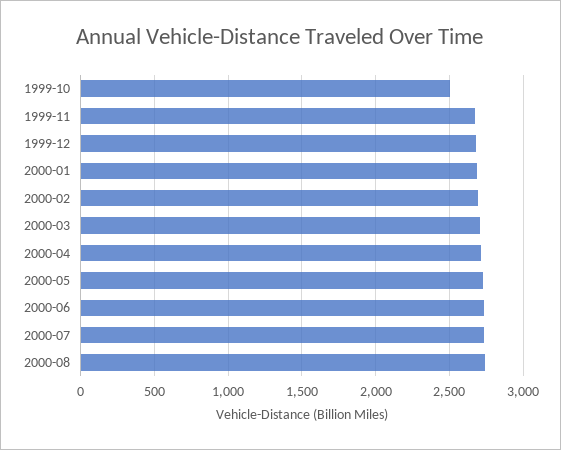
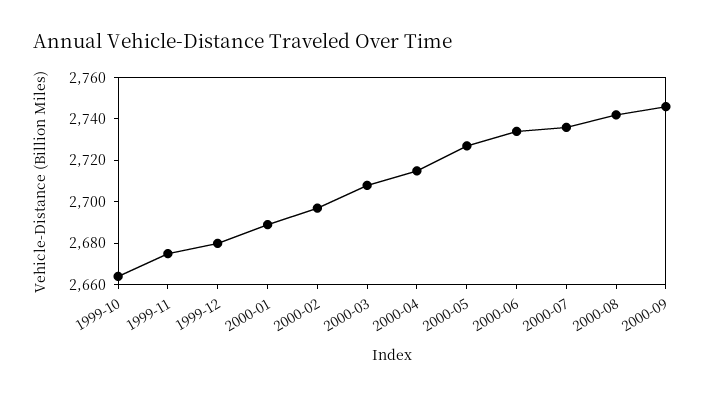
1999-10: 2500 -> 2665
2000-09: none -> 2745

